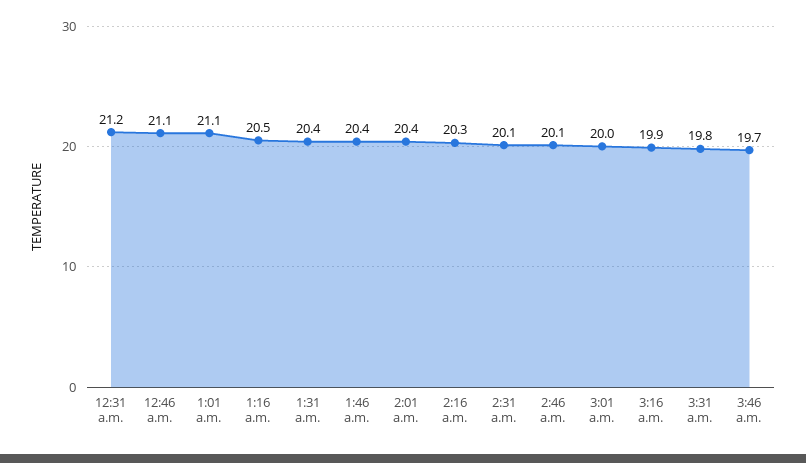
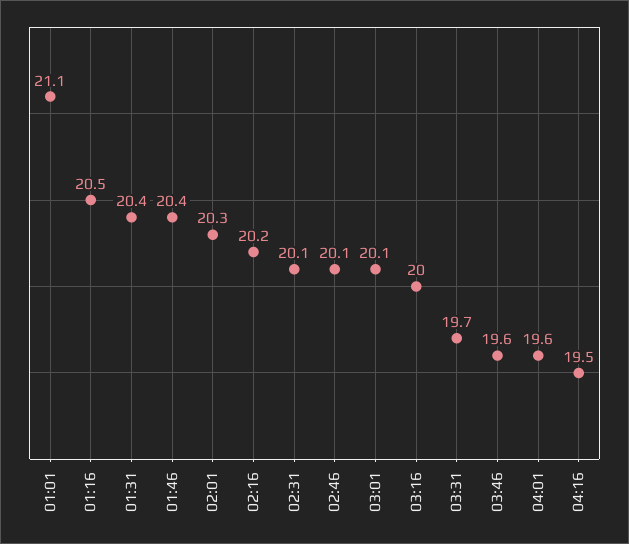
12:31 a.m.: 21.2 -> none
12:46 a.m.: 21.1 -> none
2:01 a.m.: 20.4 -> 20.3
2:16 a.m.: 20.3 -> 20.2
3:01 a.m.: 20 -> 20.1
3:16 a.m.: 19.9 -> 20
3:31 a.m.: 19.8 -> 19.7
3:46 a.m.: 19.7 -> 19.6
04:01: none -> 19.6
04:16: none -> 19.5

